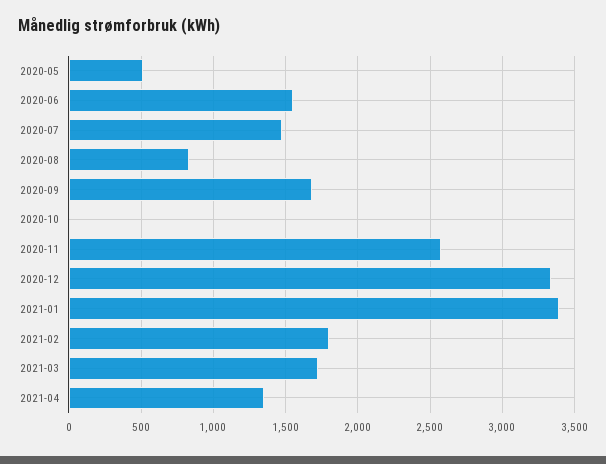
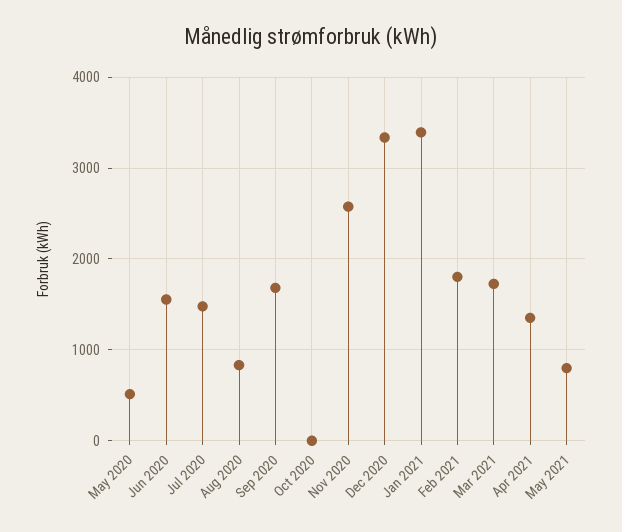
May 2021: none -> 800

